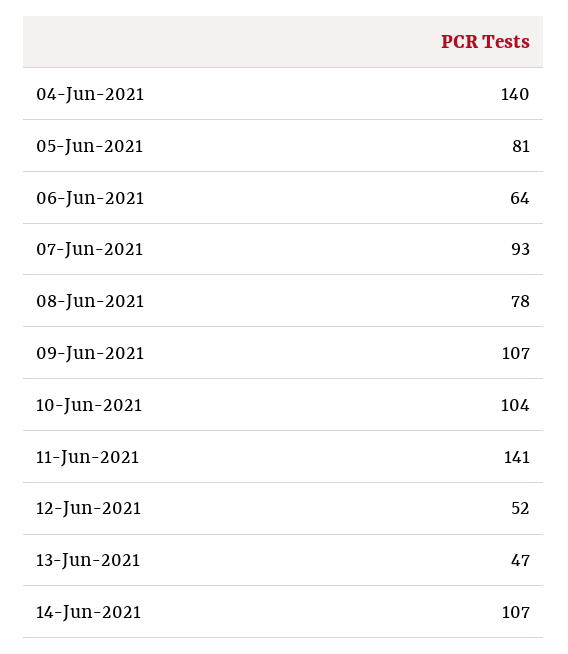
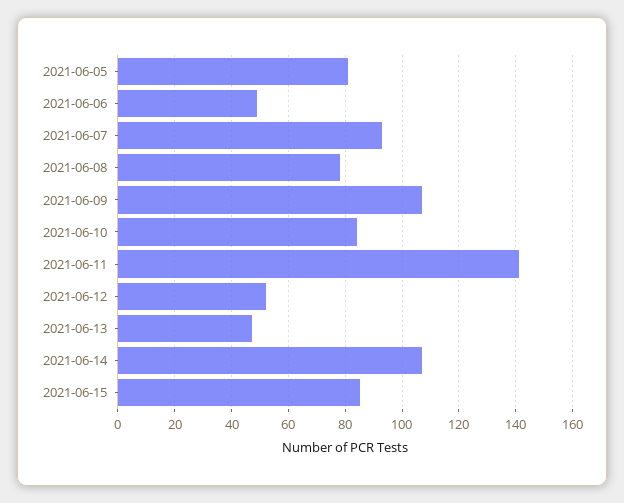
04-Jun-2021: 140 -> none
06-Jun-2021: 64 -> 50
10-Jun-2021: 104 -> 85
2021-06-15: none -> 85

